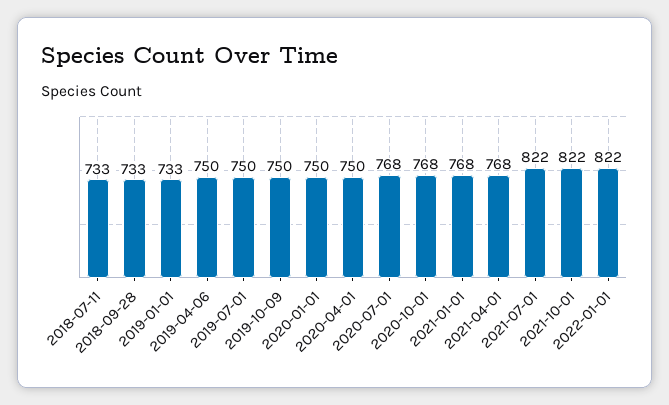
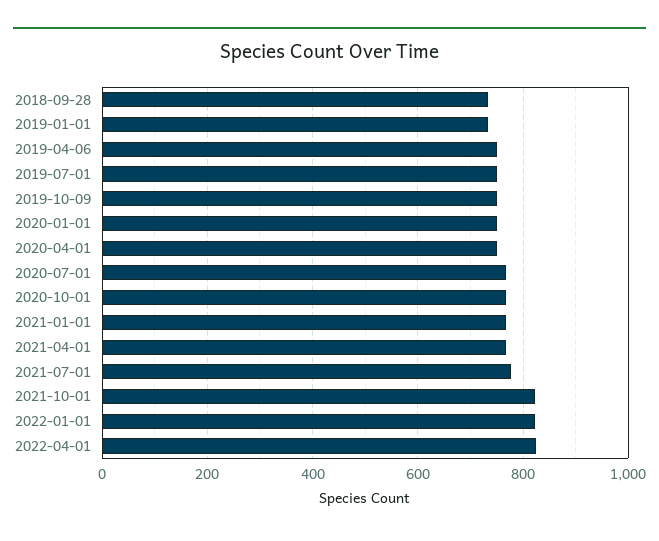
2018-07-11: 733 -> none
2021-07-01: 822 -> 780
2022-04-01: none -> 820

